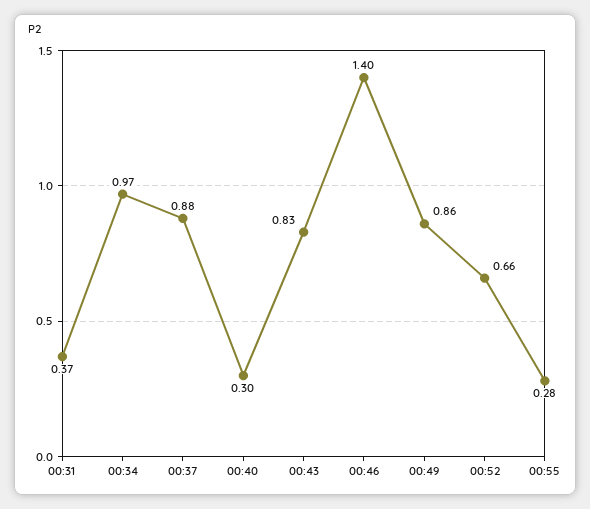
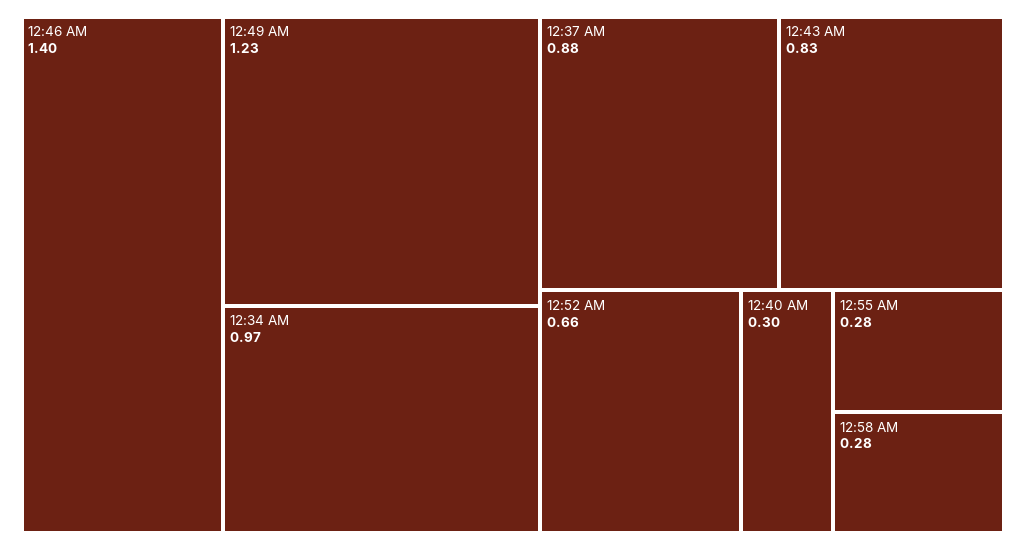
00:31: 0.37 -> none
00:49: 0.86 -> 1.23
12:58 AM: none -> 0.28

